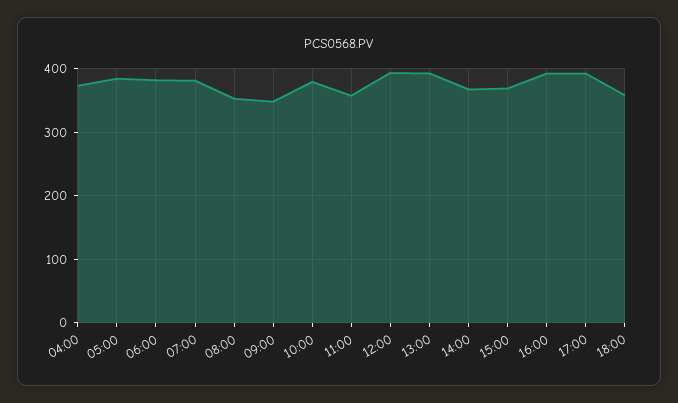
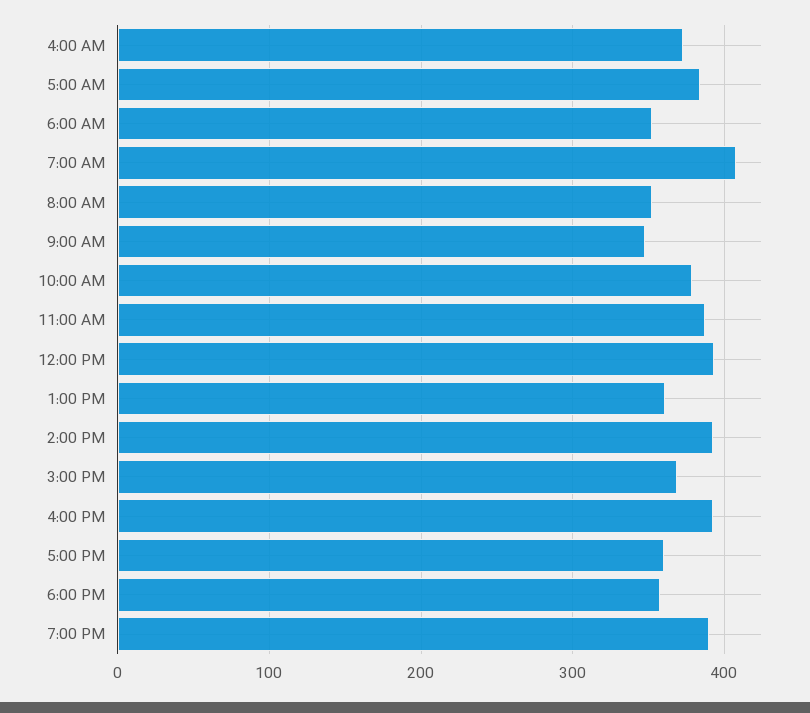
06:00: 380 -> 350
07:00: 380 -> 410
11:00: 360 -> 390
13:00: 390 -> 360
14:00: 370 -> 390
17:00: 390 -> 360
7:00 PM: none -> 390

